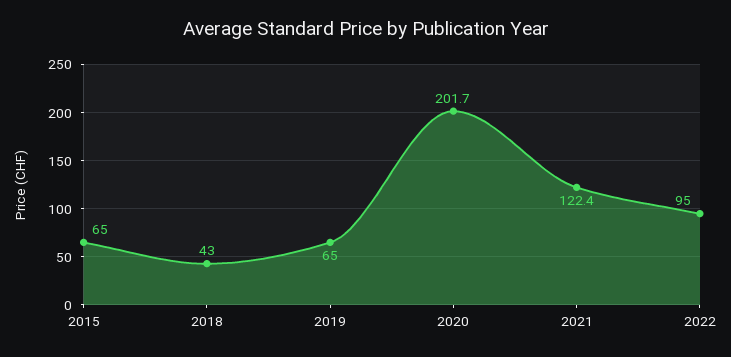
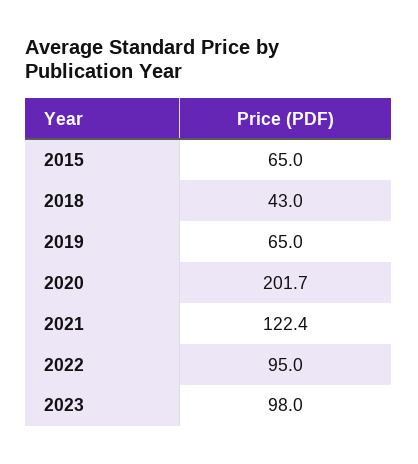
2023: none -> 98

